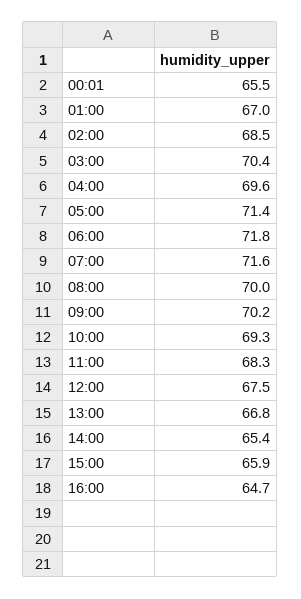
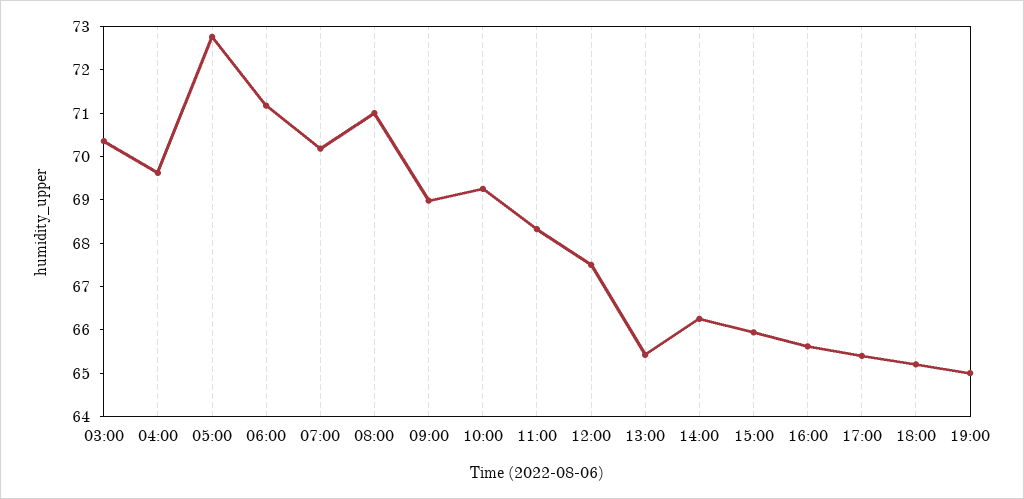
00:01: 65.5 -> none
01:00: 67 -> none
02:00: 68.5 -> none
05:00: 71.4 -> 72.8
06:00: 71.8 -> 71.2
07:00: 71.6 -> 70.2
08:00: 70 -> 71
09:00: 70.2 -> 69
13:00: 66.8 -> 65.4
14:00: 65.4 -> 66.2
16:00: 64.7 -> 65.6
17:00: none -> 65.4
18:00: none -> 65.2
19:00: none -> 65

